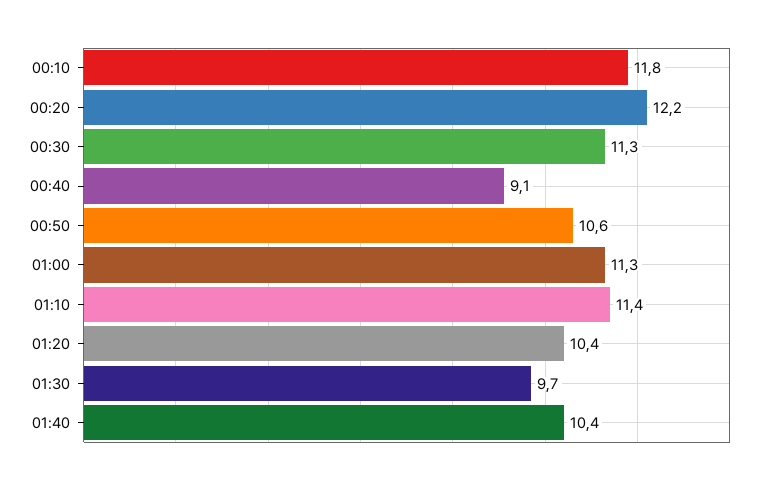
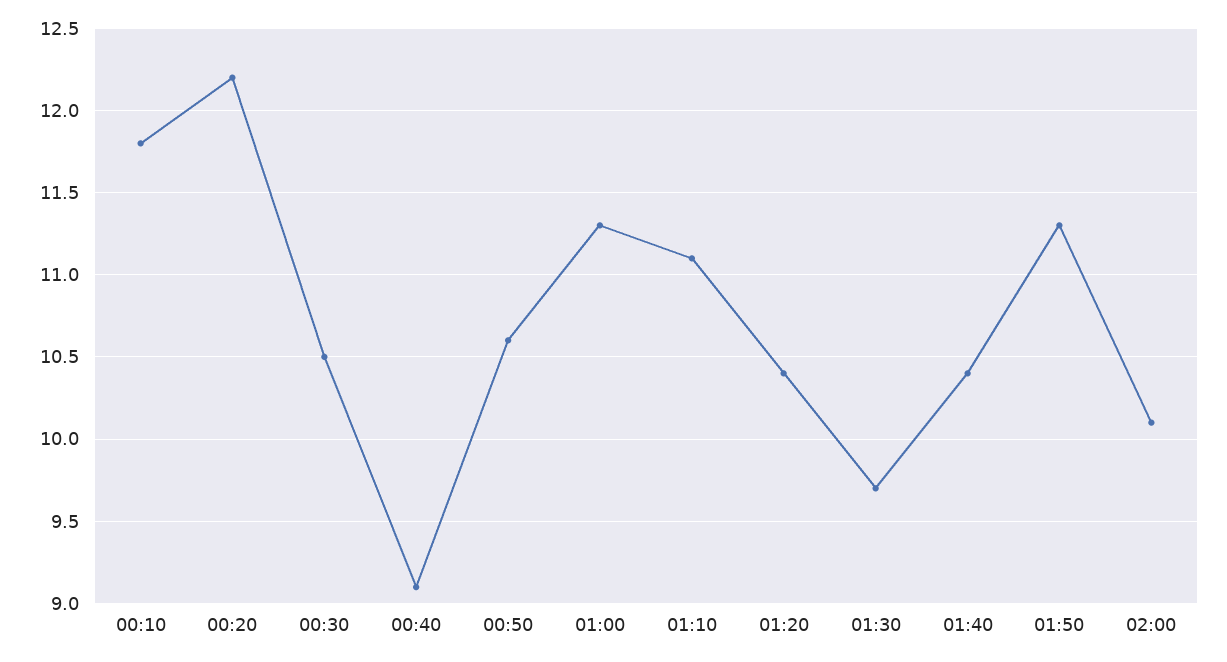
00:30: 11.3 -> 10.5
01:10: 11.4 -> 11.1
01:50: none -> 11.3
02:00: none -> 10.1

